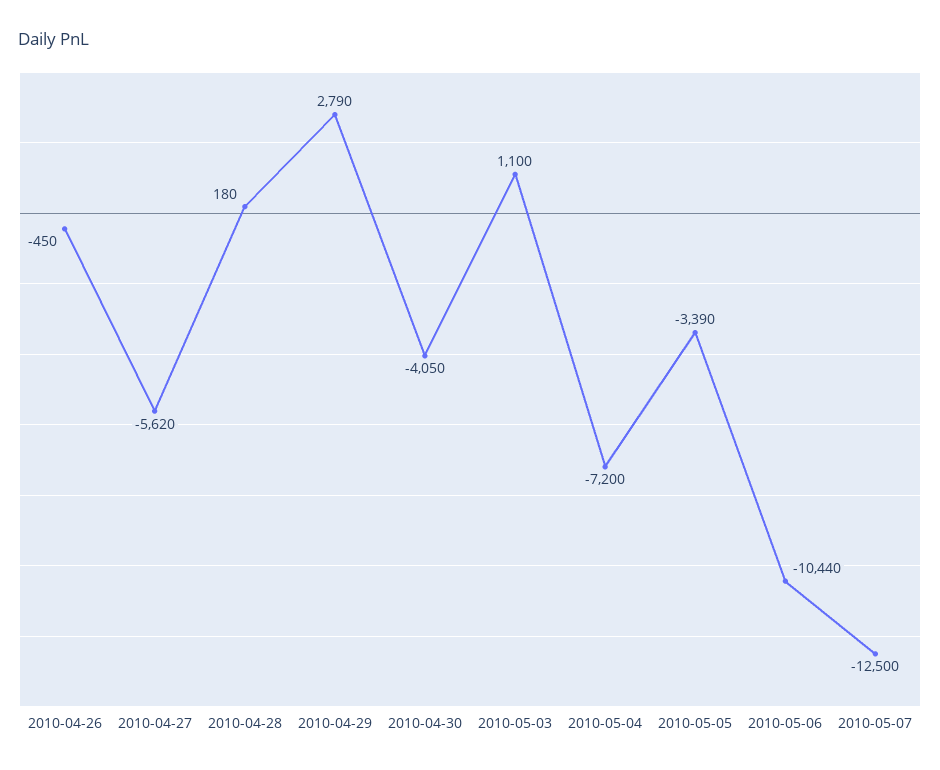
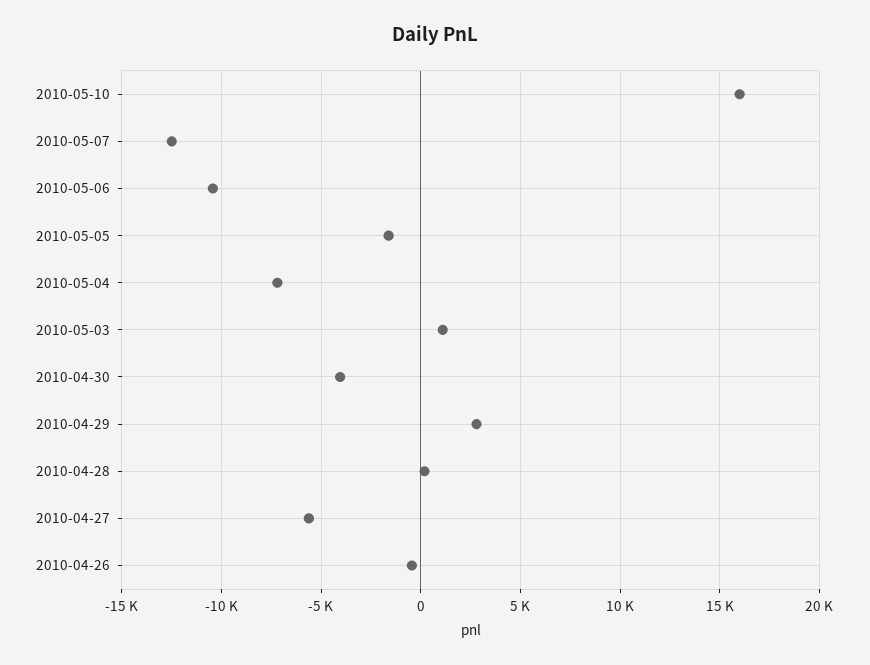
2010-05-05: -3390 -> -1500
2010-05-10: none -> 16000

